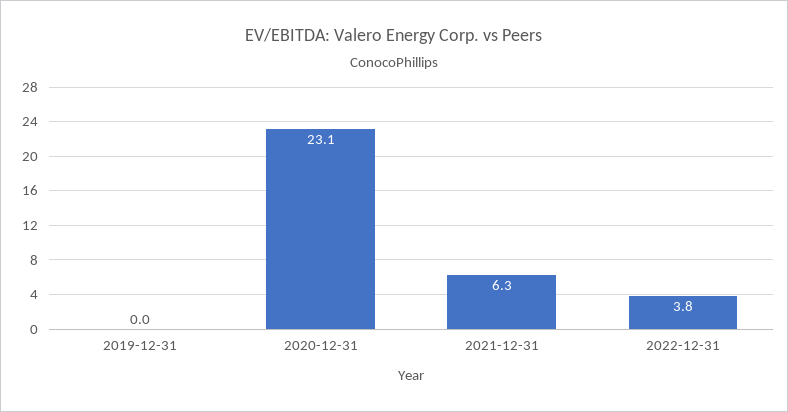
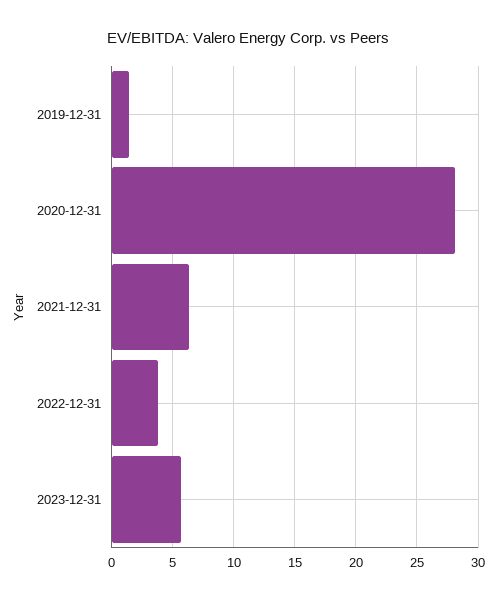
2019-12-31: 0 -> 1.5
2020-12-31: 23.1 -> 28
2023-12-31: none -> 5.5

